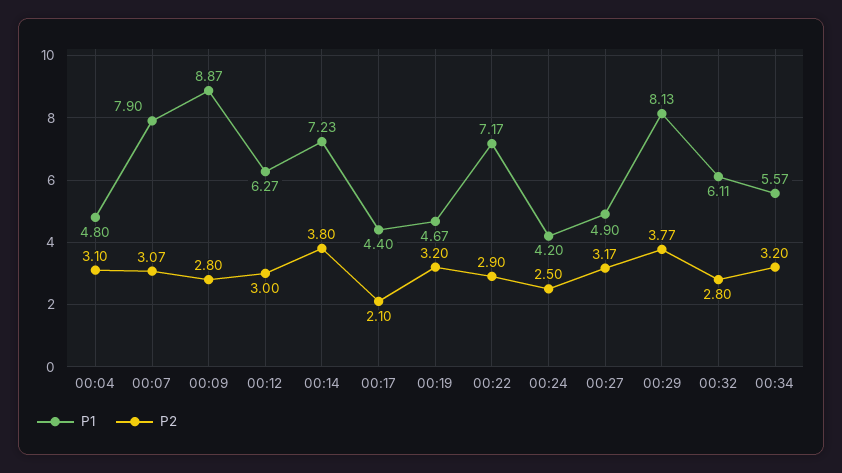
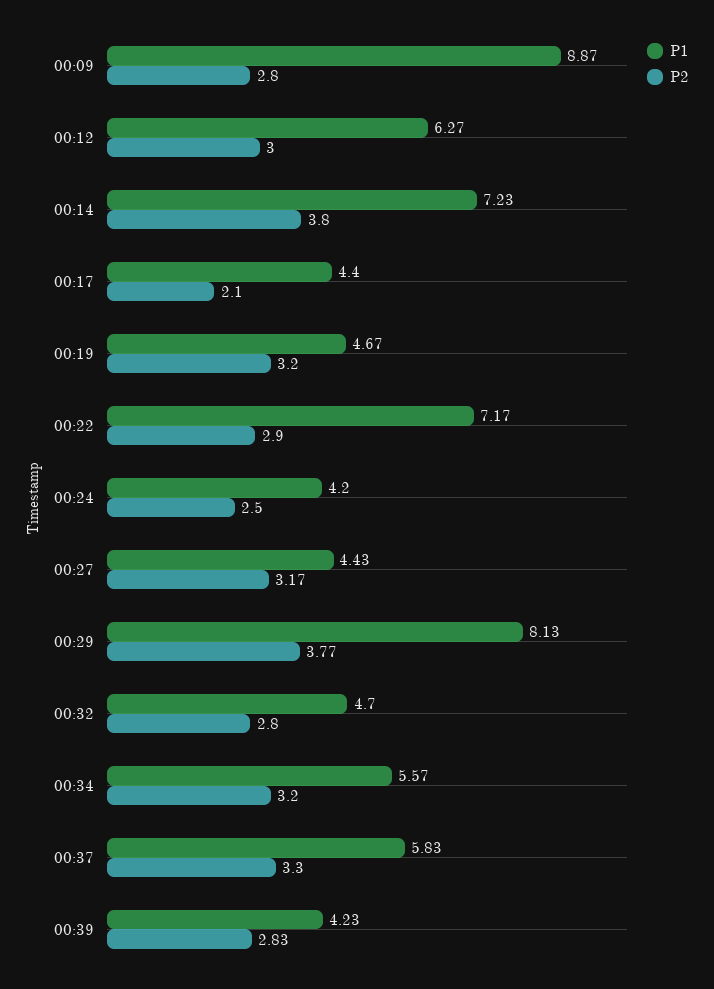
P1, 00:04: 4.8 -> none
P2, 00:04: 3.1 -> none
P1, 00:07: 7.9 -> none
P2, 00:07: 3.07 -> none
P1, 00:27: 4.9 -> 4.43
P1, 00:32: 6.11 -> 4.7
P1, 00:37: none -> 5.83
P2, 00:37: none -> 3.3
P1, 00:39: none -> 4.23
P2, 00:39: none -> 2.83

